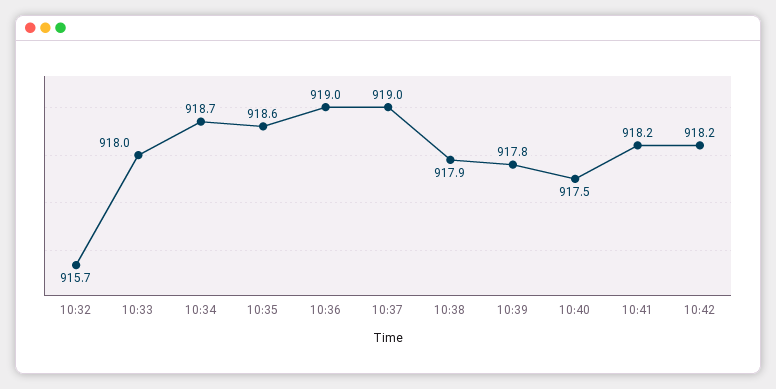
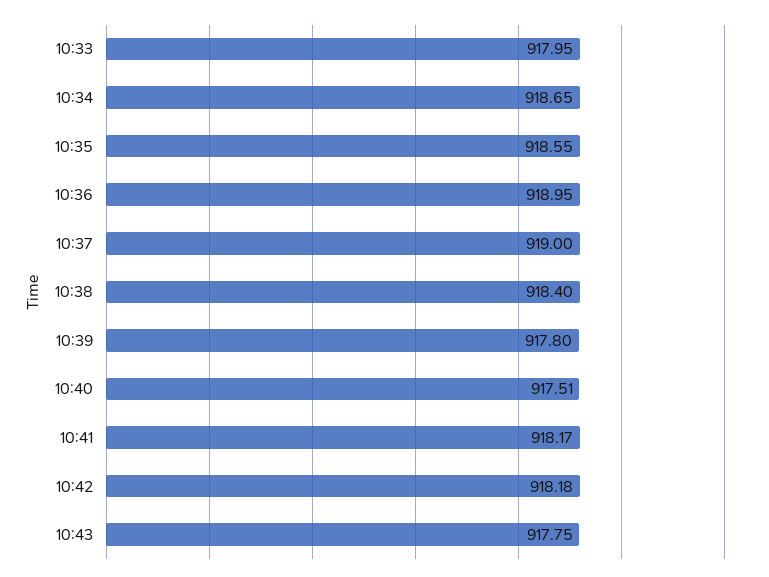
10:32: 915.7 -> none
10:38: 917.9 -> 918.4
10:43: none -> 917.75

